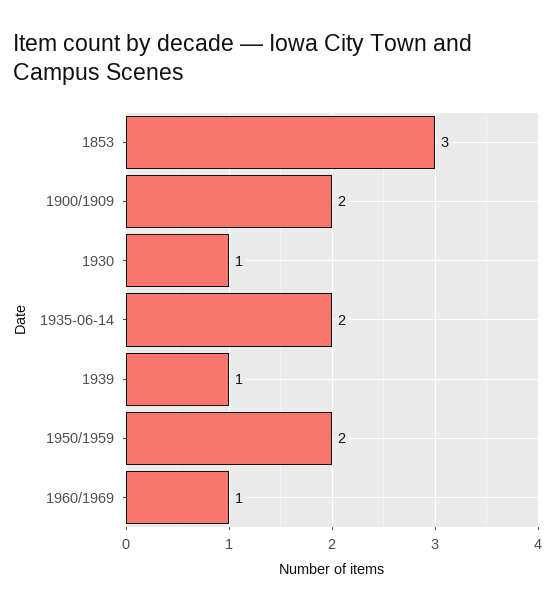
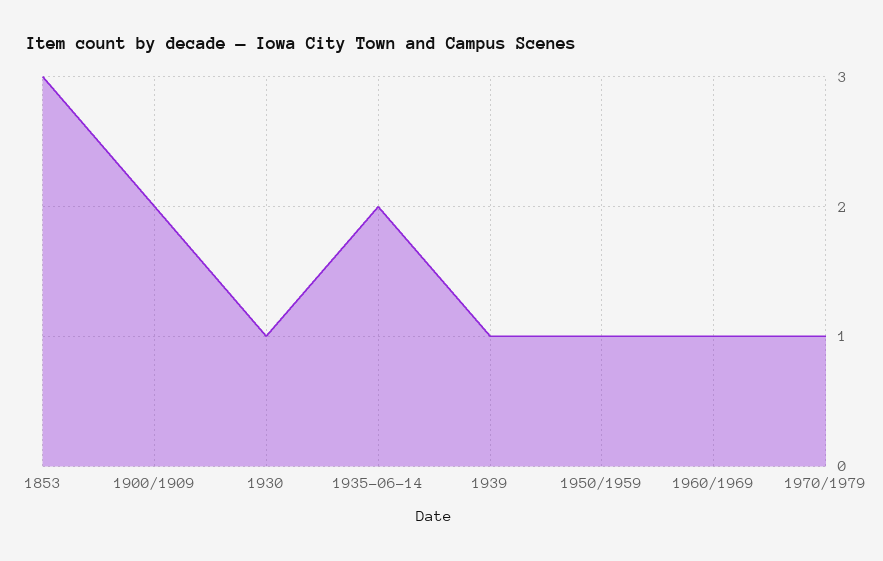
1950/1959: 2 -> 1
1970/1979: none -> 1

